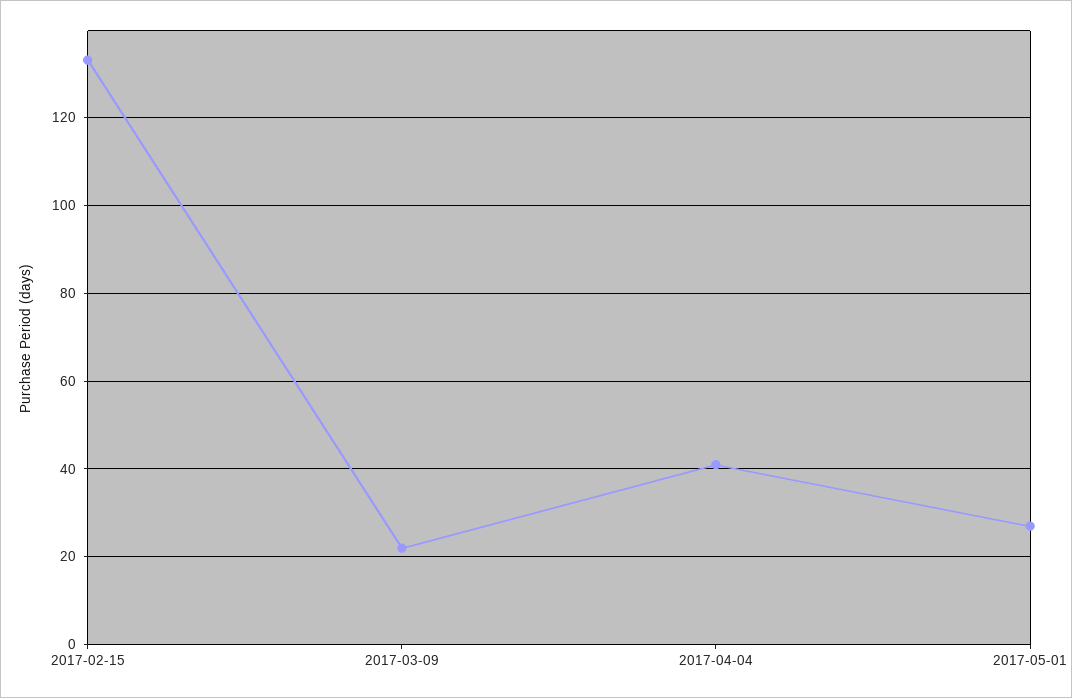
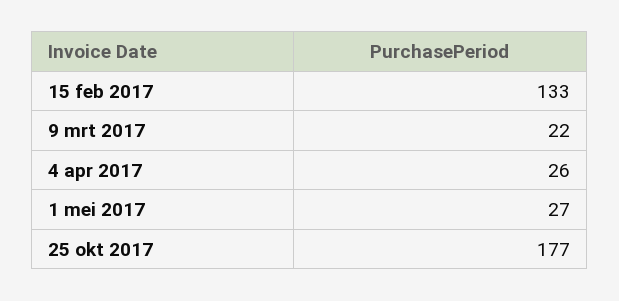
2017-04-04: 40 -> 26
25 okt 2017: none -> 177

